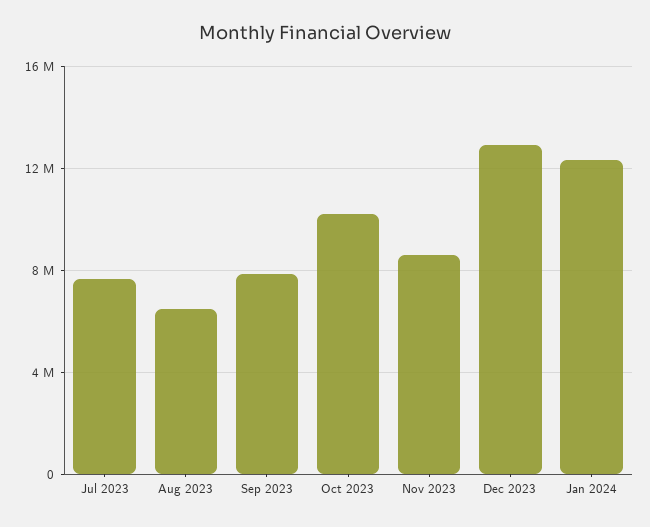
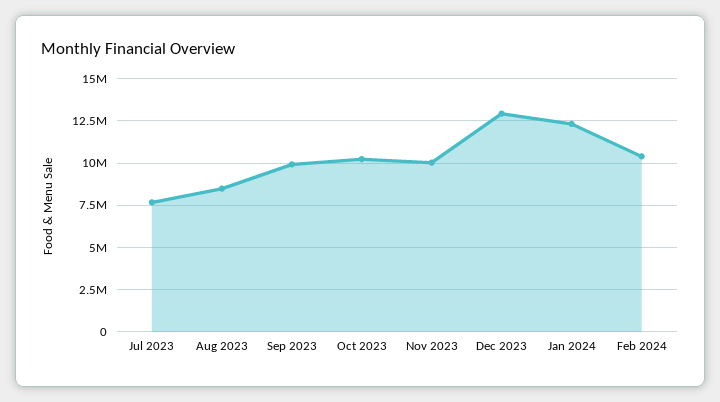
Aug 2023: 6500000 -> 8500000
Sep 2023: 8000000 -> 10000000
Nov 2023: 8500000 -> 10000000
Feb 2024: none -> 10500000

